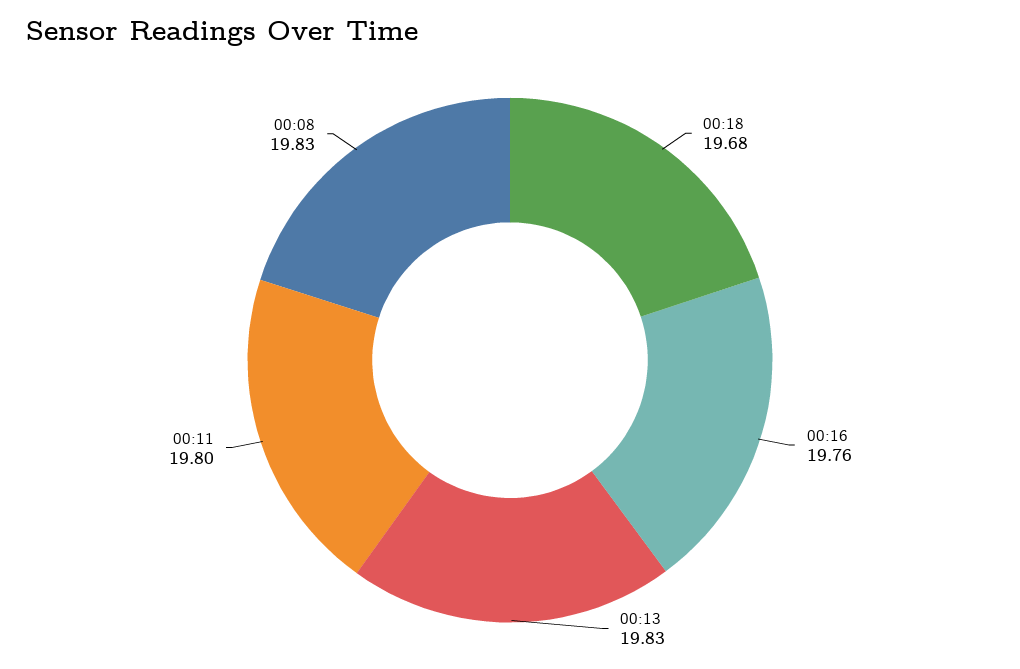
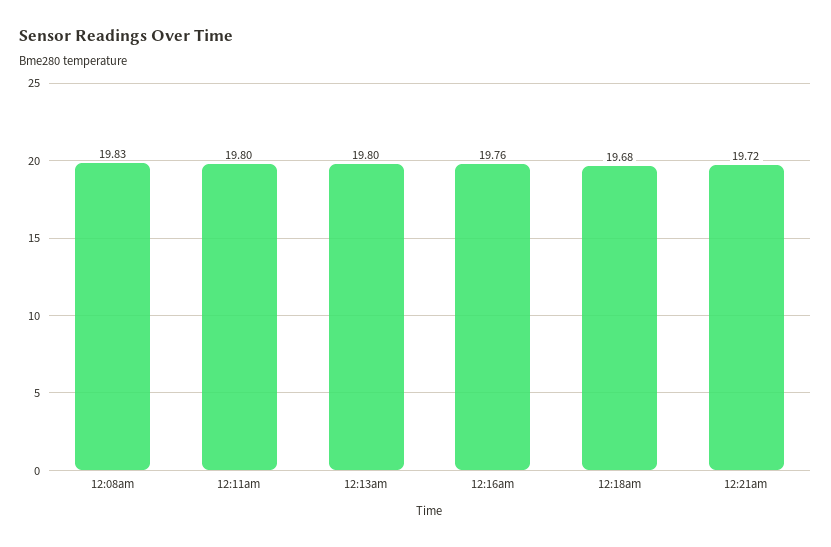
00:13: 19.83 -> 19.8
12:21am: none -> 19.72

